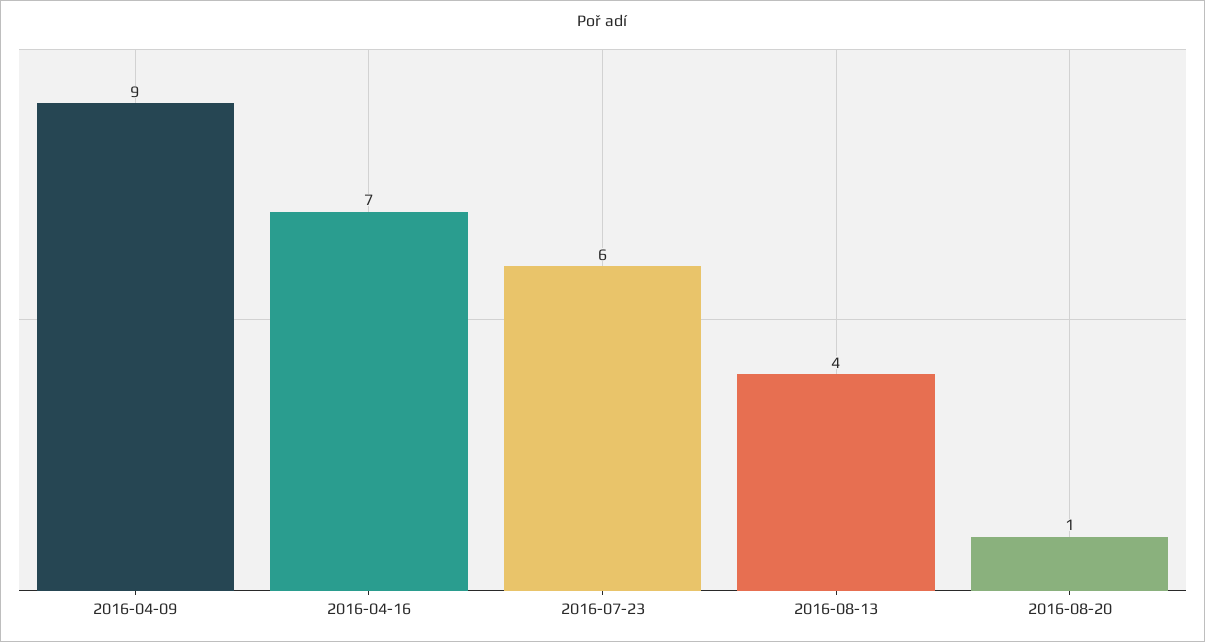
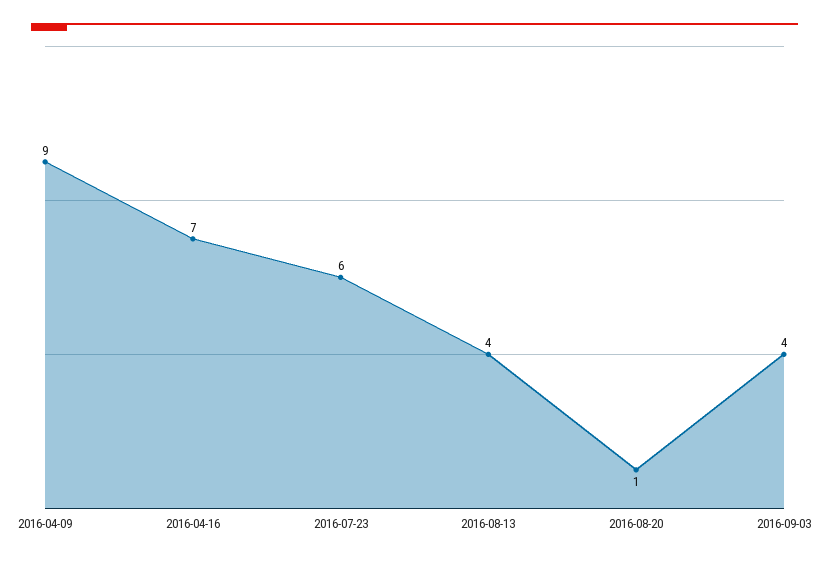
2016-09-03: none -> 4

